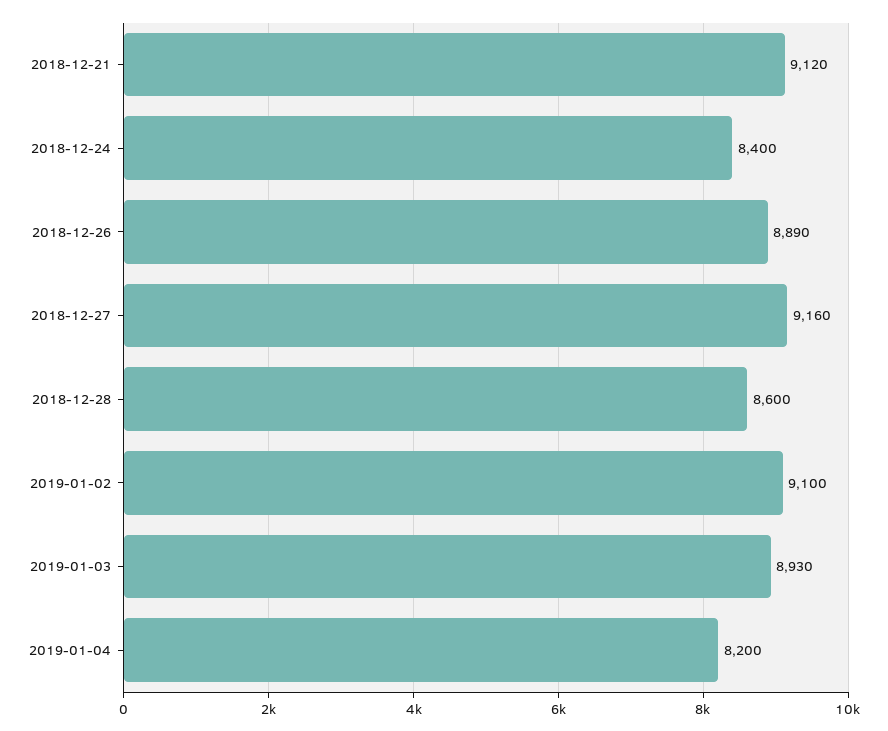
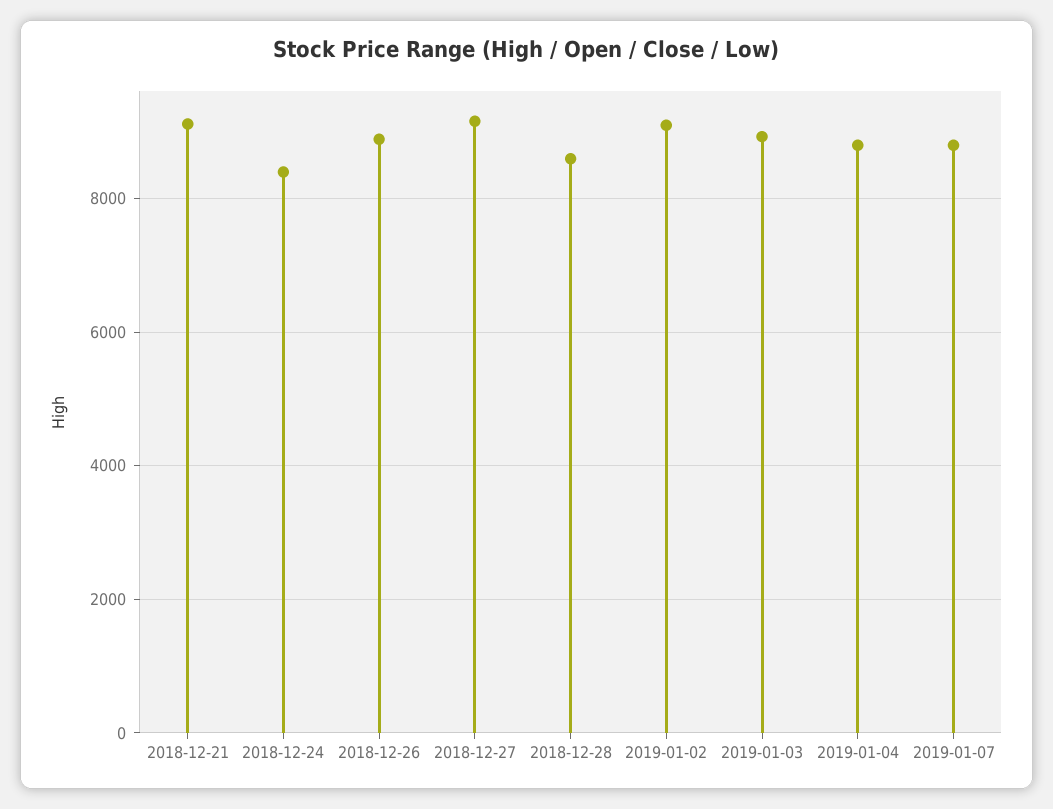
2019-01-04: 8200 -> 8800
2019-01-07: none -> 8800

